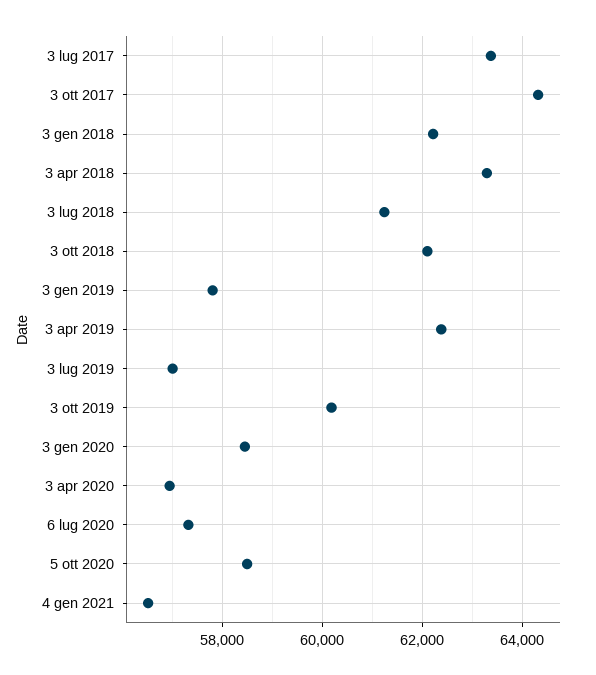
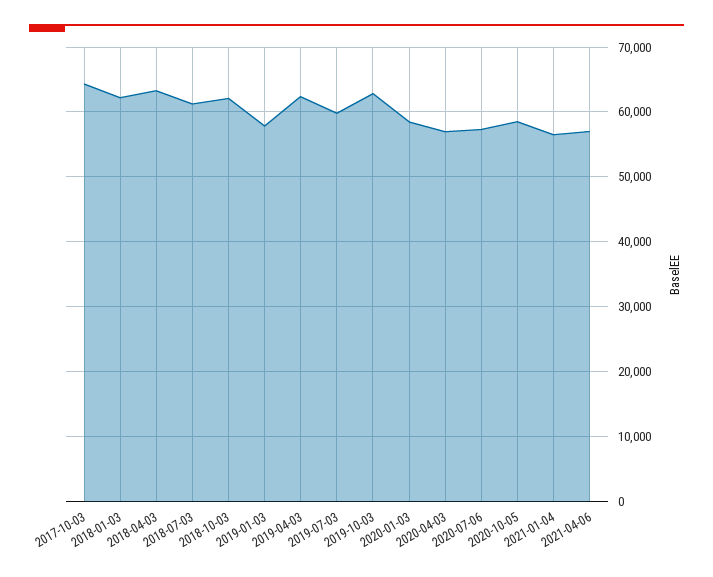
3 lug 2017: 63400 -> none
3 lug 2019: 57000 -> 60000
3 ott 2019: 60200 -> 63000
2021-04-06: none -> 57000

